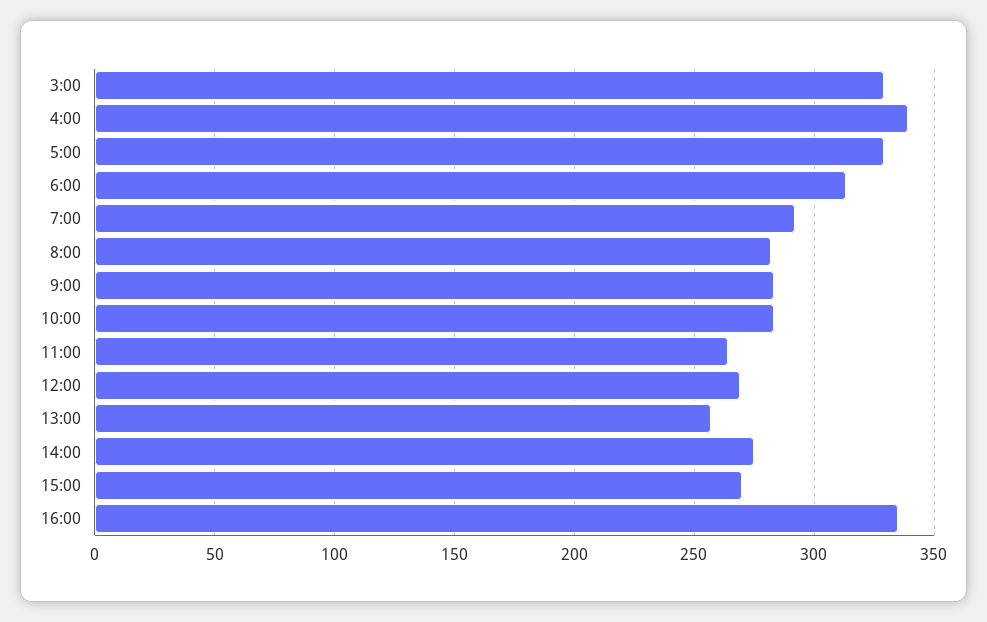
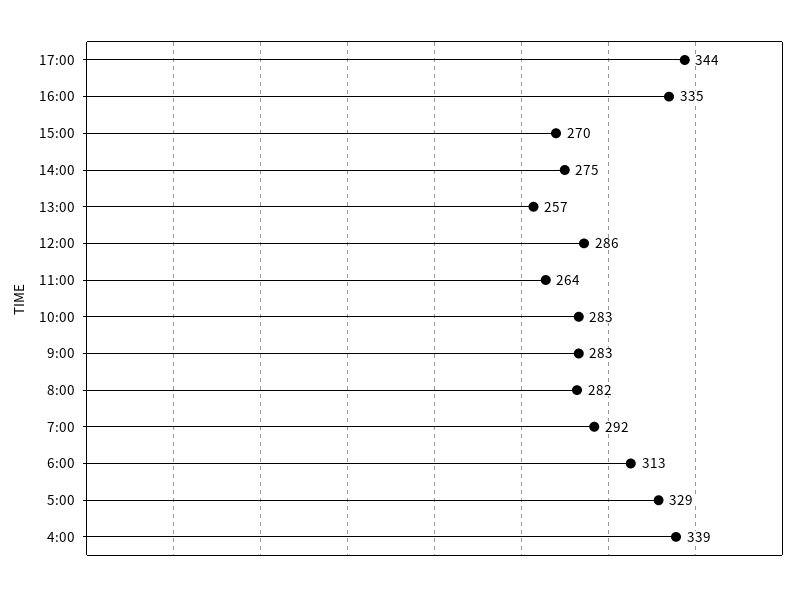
3:00: 330 -> none
12:00: 270 -> 286
17:00: none -> 344

